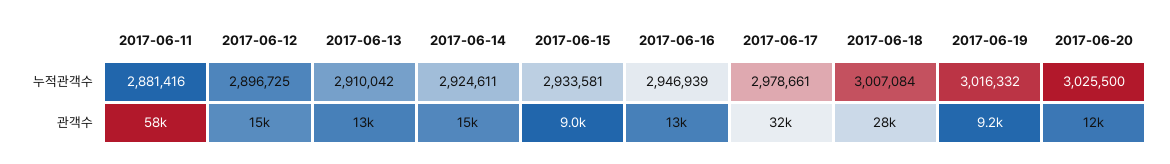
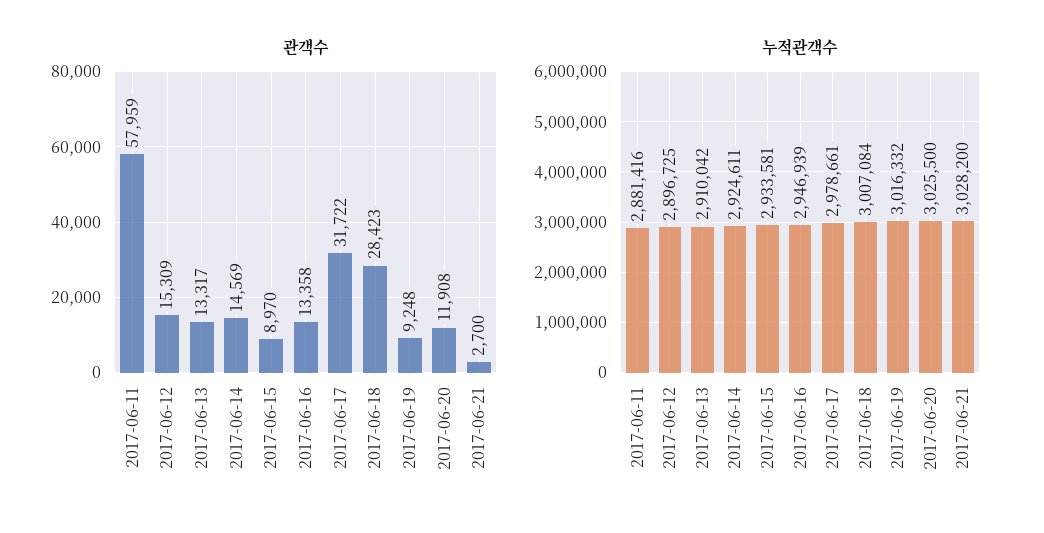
관객수, 2017-06-21: none -> 2700
누적관객수, 2017-06-21: none -> 3028200

